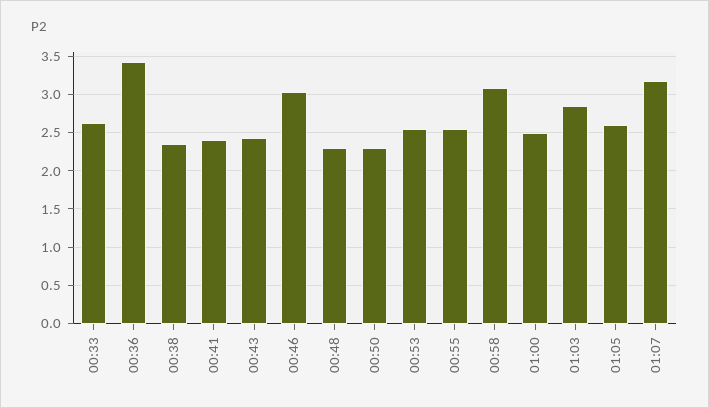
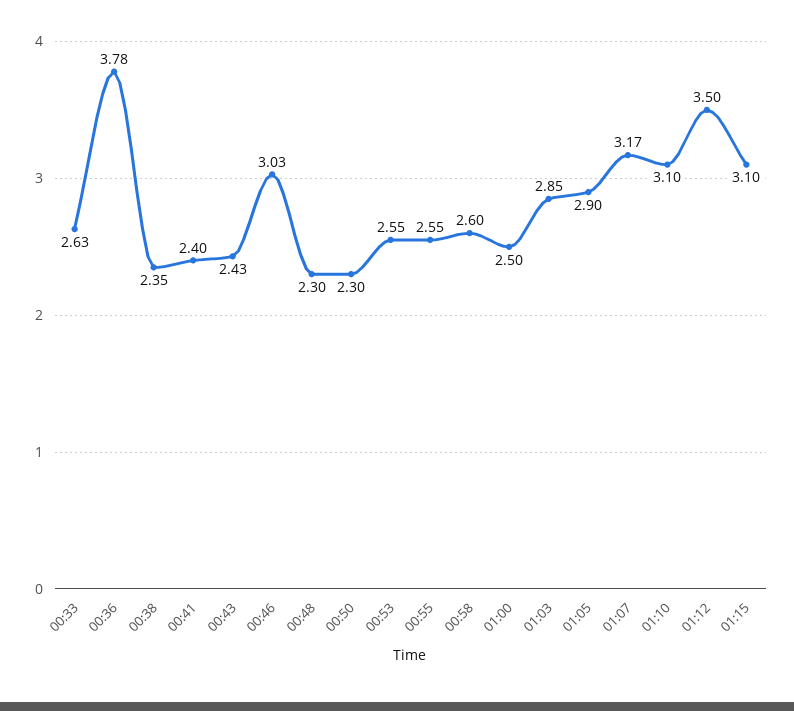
00:36: 3.4 -> 3.78
00:58: 3.1 -> 2.6
01:05: 2.6 -> 2.9
01:10: none -> 3.1
01:12: none -> 3.5
01:15: none -> 3.1

